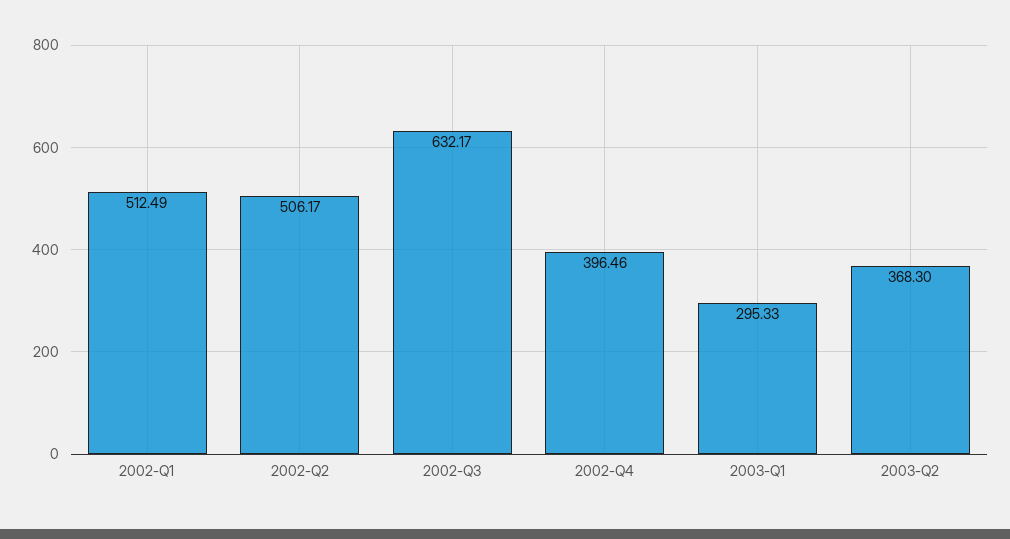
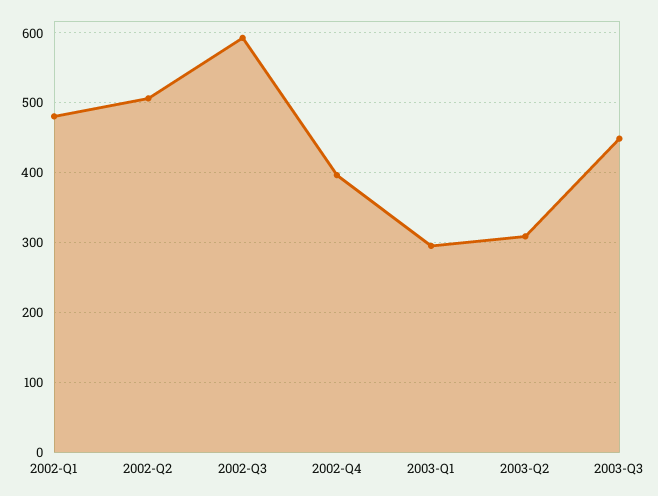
2002-Q1: 512.49 -> 480
2002-Q3: 632.17 -> 590
2003-Q2: 368.3 -> 310
2003-Q3: none -> 450

